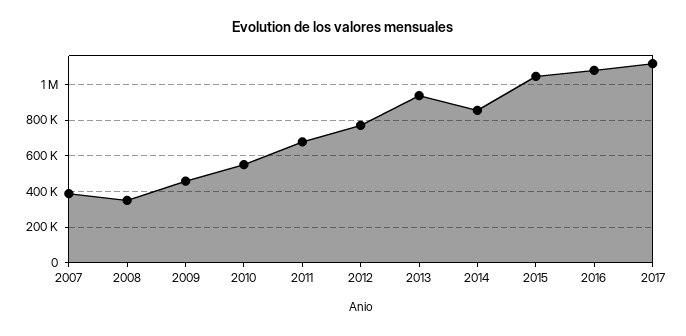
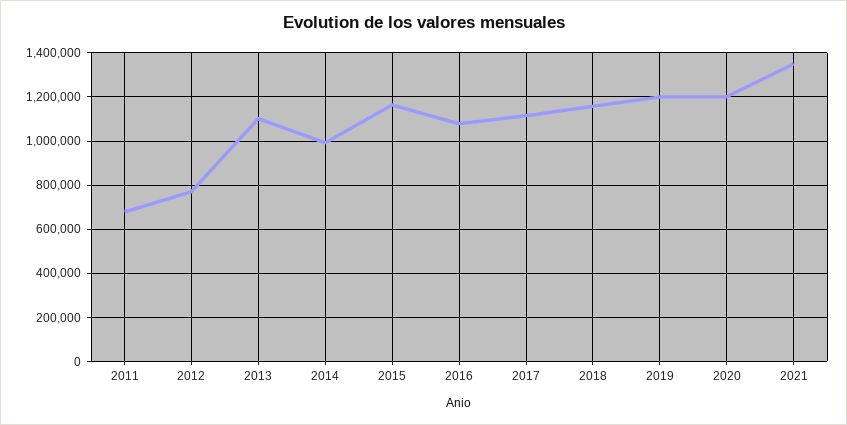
2007: 400000 -> none
2008: 350000 -> none
2009: 450000 -> none
2010: 550000 -> none
2013: 950000 -> 1100000
2014: 850000 -> 1000000
2015: 1050000 -> 1150000
2018: none -> 1150000
2019: none -> 1200000
2020: none -> 1200000
2021: none -> 1350000

